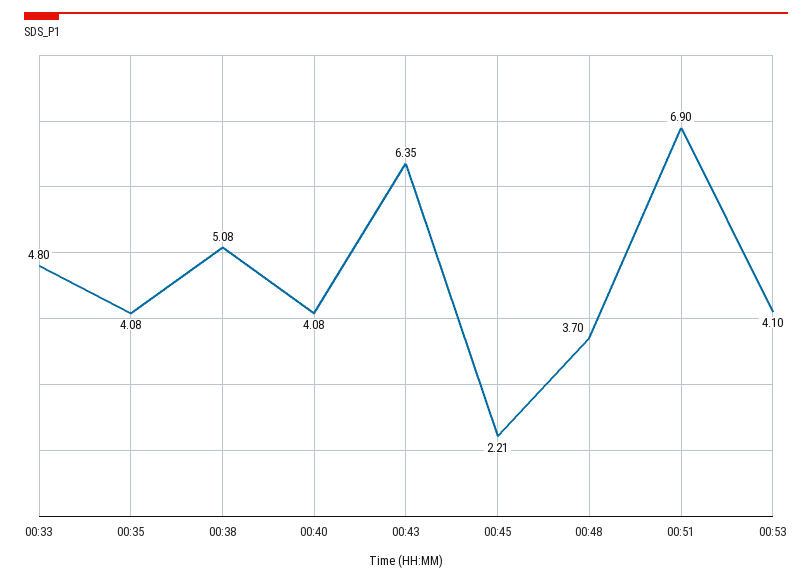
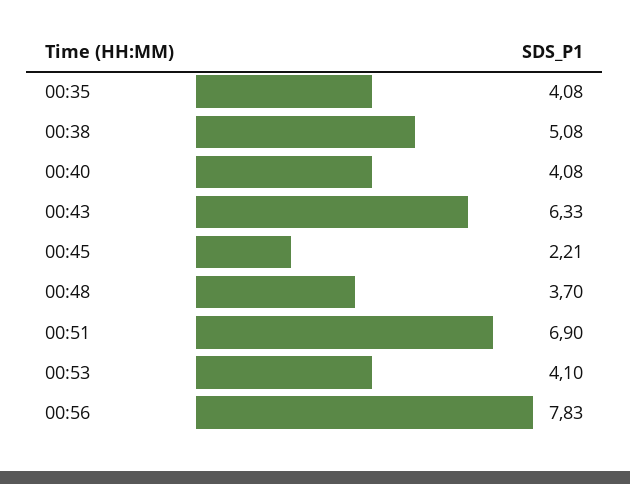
00:33: 4.8 -> none
00:43: 6.35 -> 6.33
00:56: none -> 7.83

